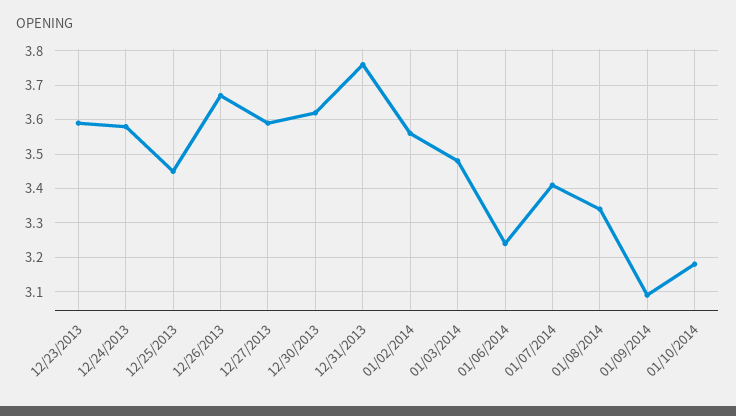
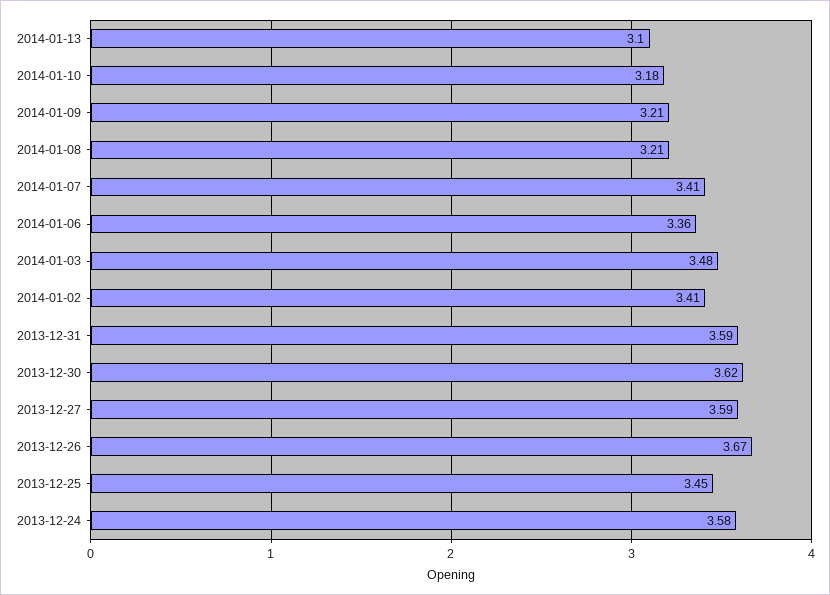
12/23/2013: 3.6 -> none
12/31/2013: 3.75 -> 3.59
01/02/2014: 3.55 -> 3.41
01/06/2014: 3.25 -> 3.36
01/08/2014: 3.35 -> 3.21
01/09/2014: 3.1 -> 3.21
2014-01-13: none -> 3.1

